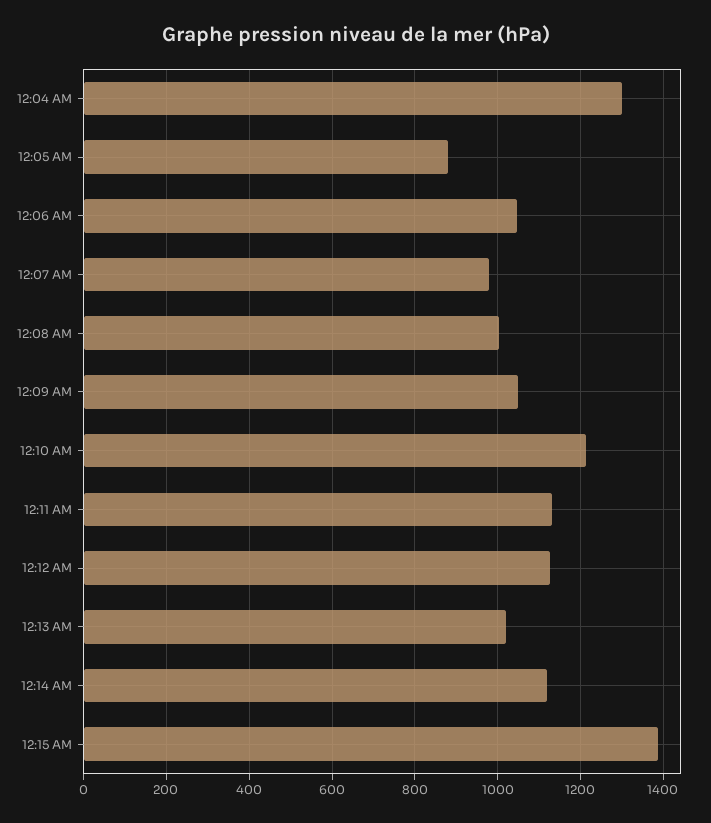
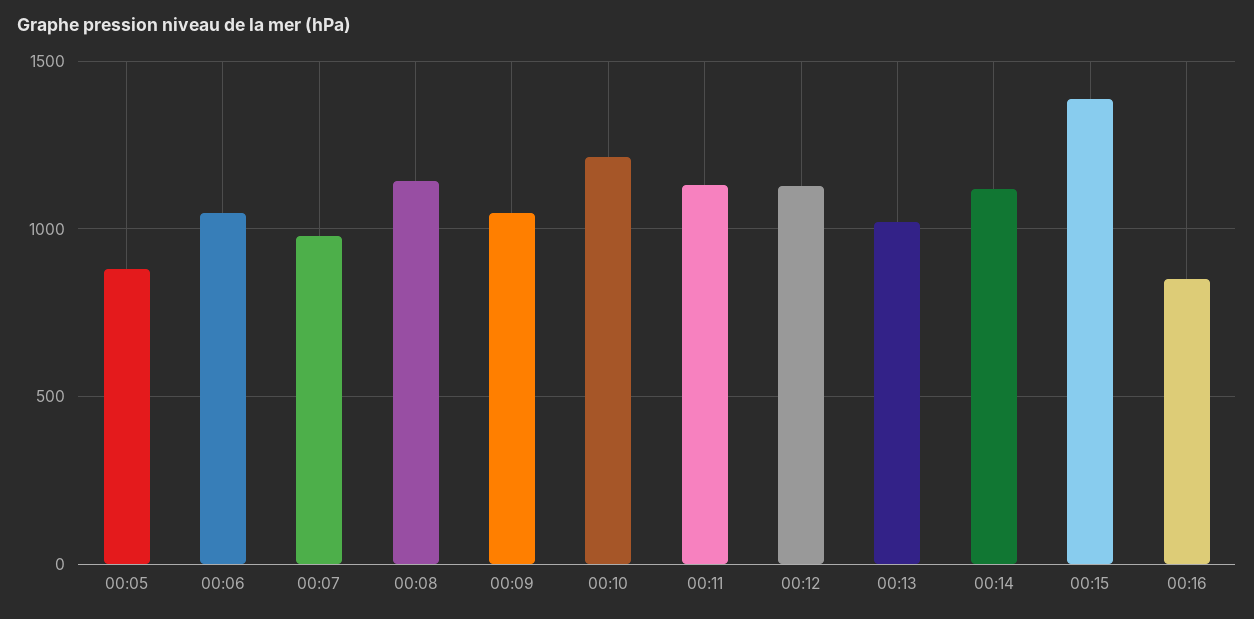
12:04 AM: 1300 -> none
12:08 AM: 1000 -> 1150
00:16: none -> 850

